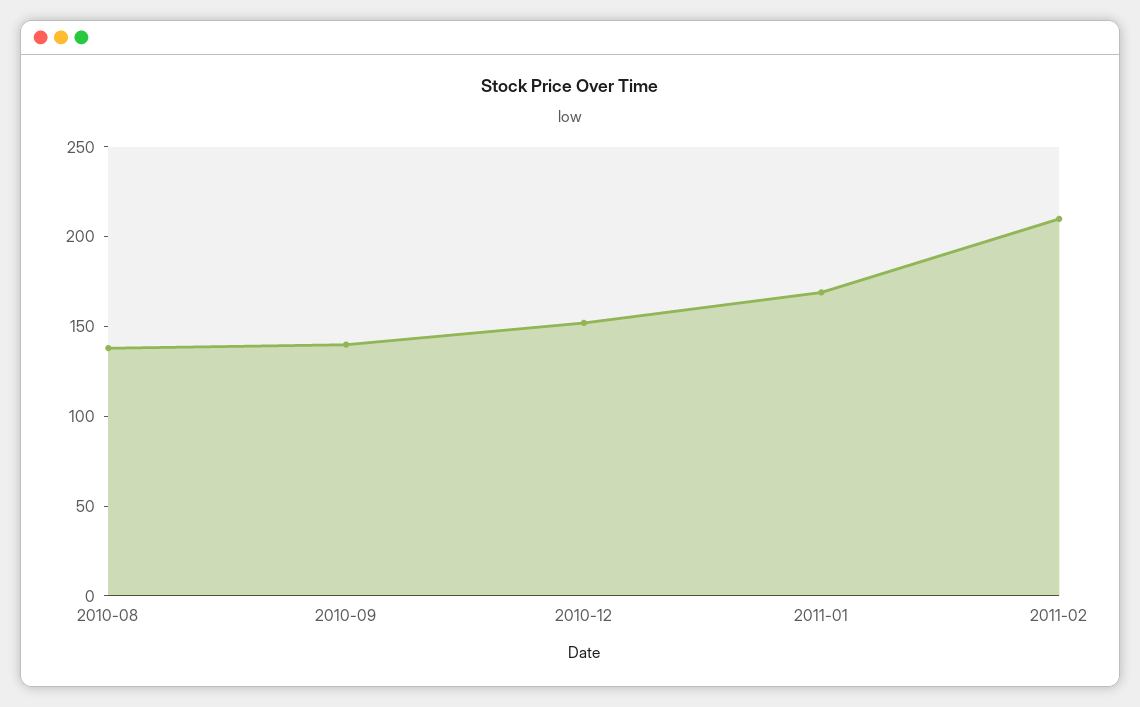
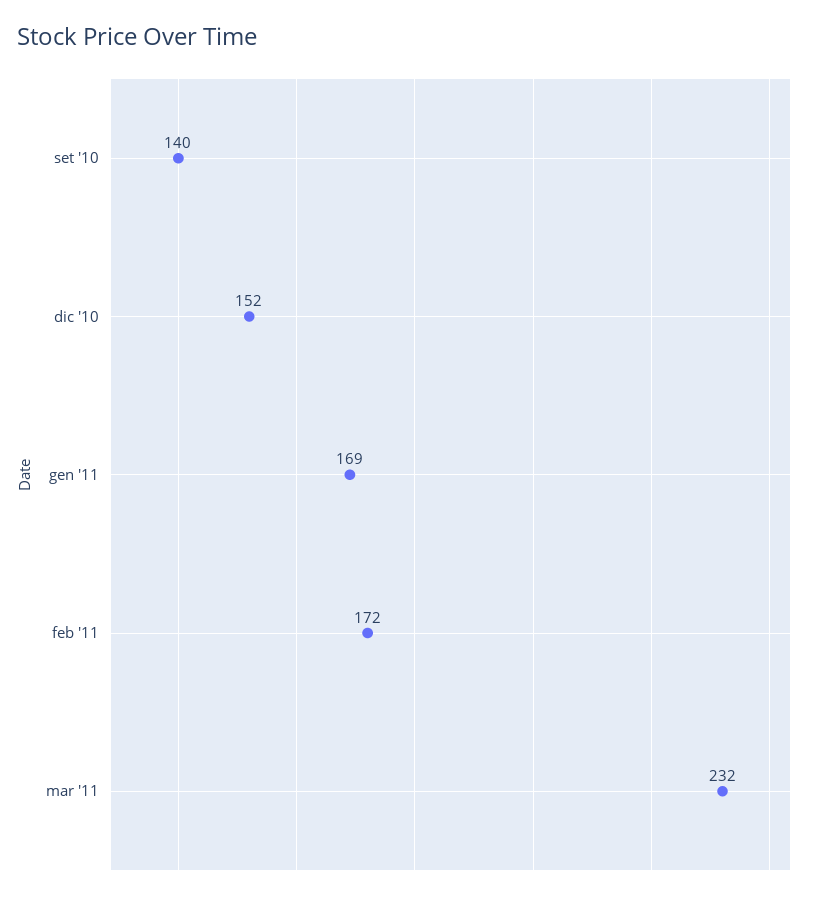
2010-08: 140 -> none
2011-02: 210 -> 172
mar '11: none -> 232

